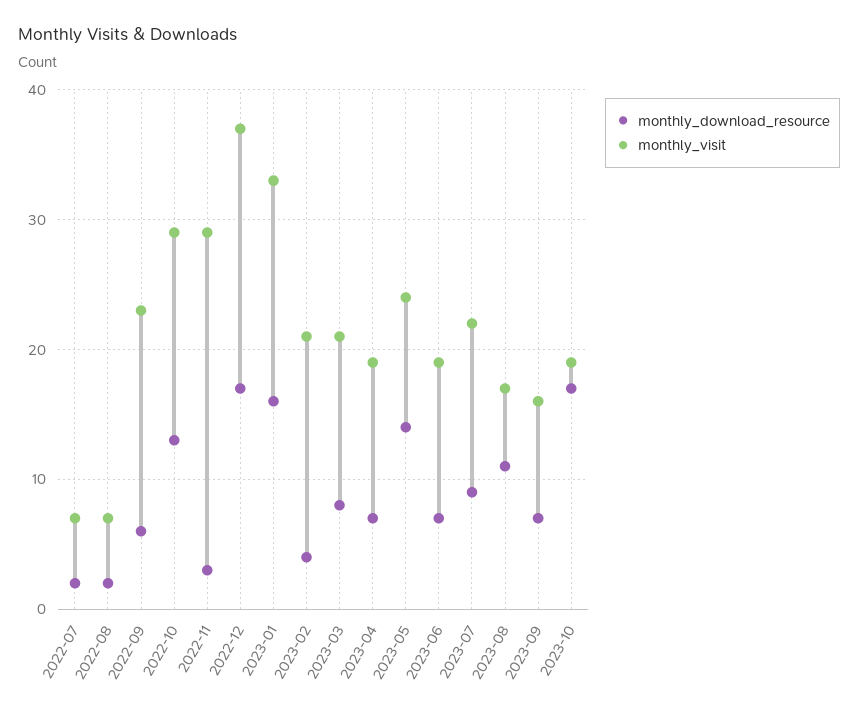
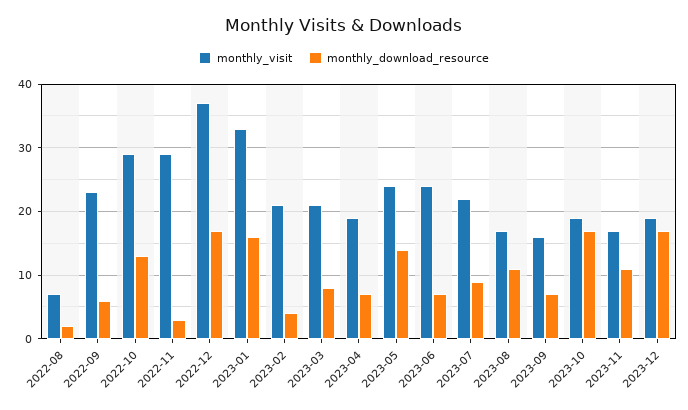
monthly_download_resource, 2022-07: 2 -> none
monthly_visit, 2022-07: 7 -> none
monthly_visit, 2023-06: 19 -> 24
monthly_visit, 2023-11: none -> 17
monthly_download_resource, 2023-11: none -> 11
monthly_visit, 2023-12: none -> 19
monthly_download_resource, 2023-12: none -> 17

